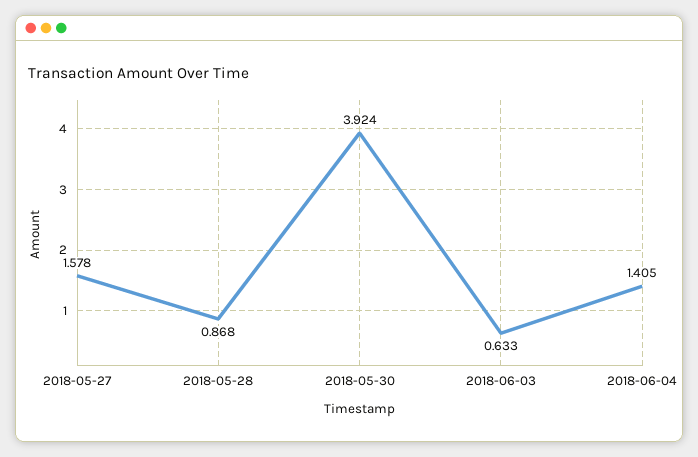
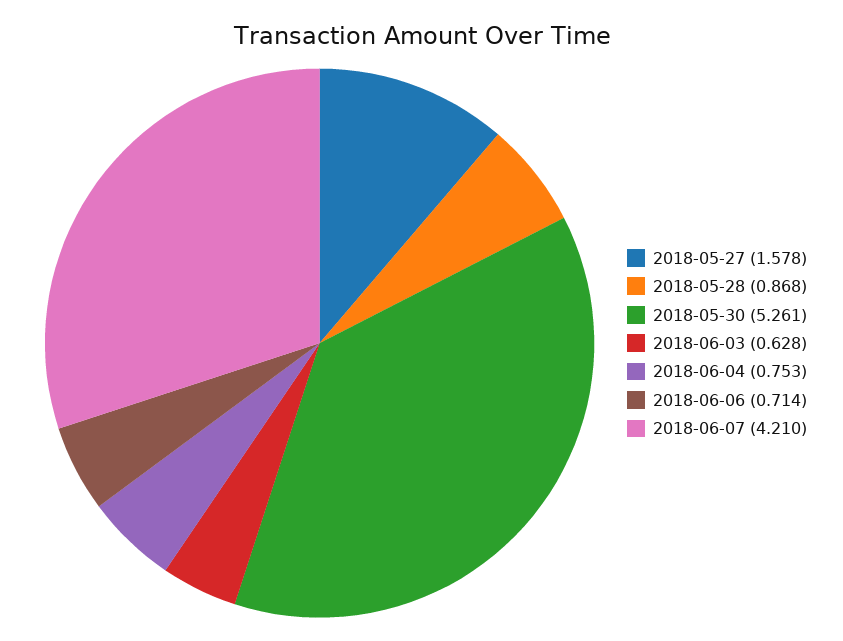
2018-05-30: 3.924 -> 5.261
2018-06-03: 0.633 -> 0.628
2018-06-04: 1.405 -> 0.753
2018-06-06: none -> 0.714
2018-06-07: none -> 4.21

